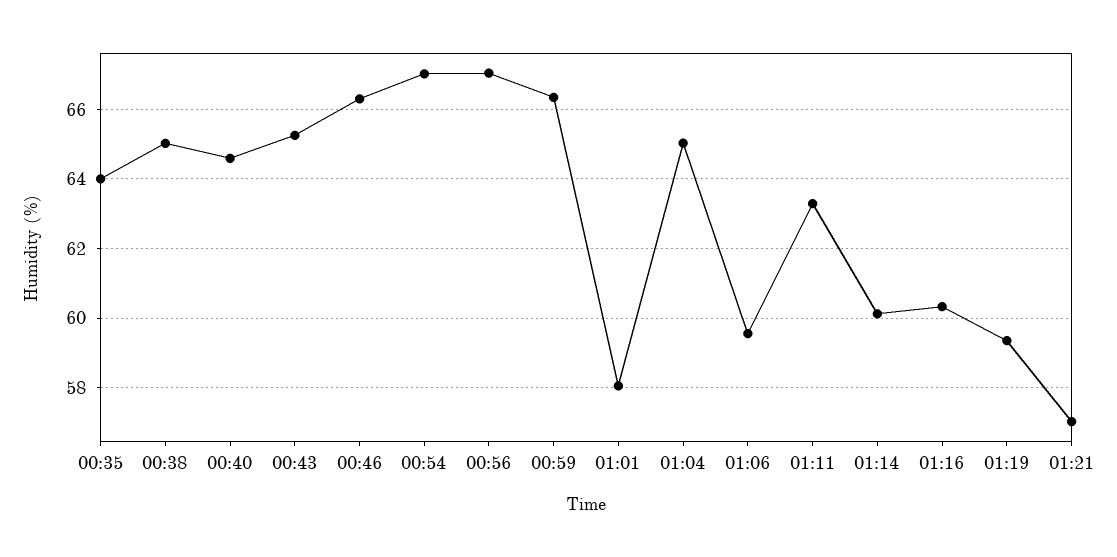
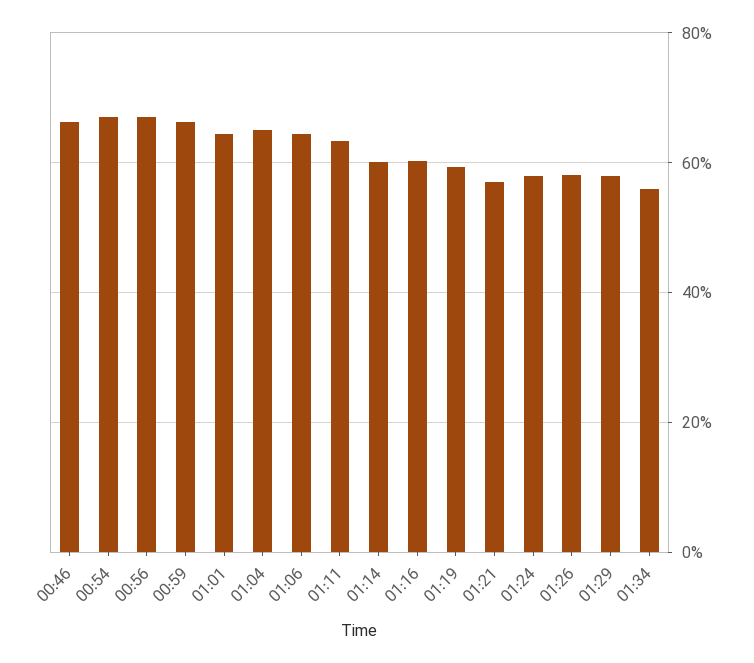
00:35: 64 -> none
00:38: 65 -> none
00:40: 64.6 -> none
00:43: 65.2 -> none
01:01: 58 -> 64
01:06: 59.6 -> 64
01:24: none -> 58
01:26: none -> 58
01:29: none -> 58
01:34: none -> 56

